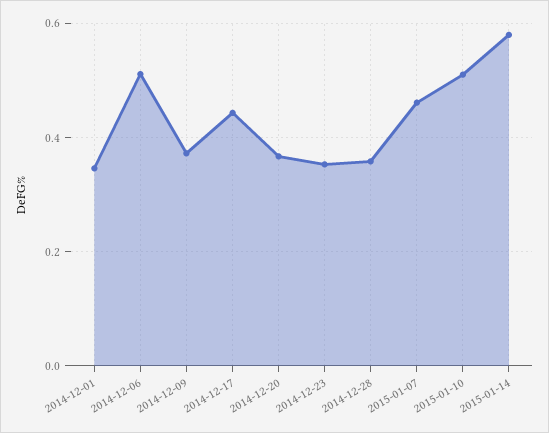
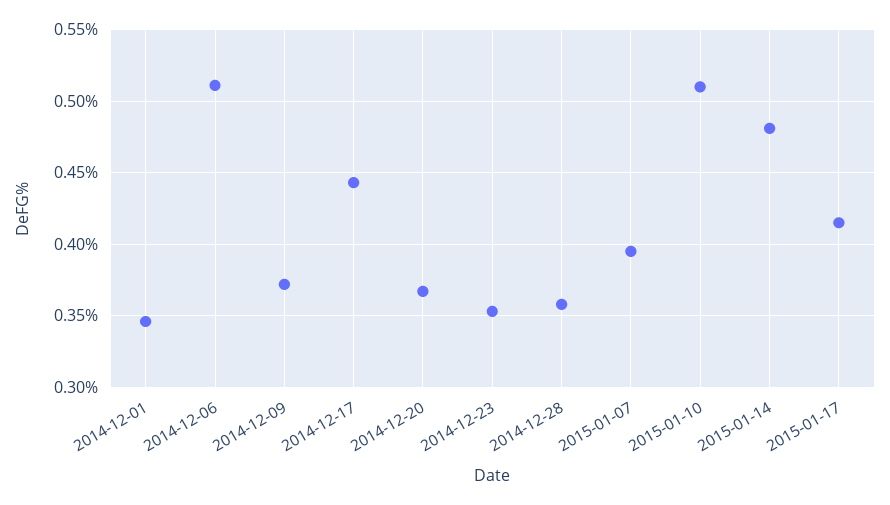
2015-01-07: 0.46 -> 0.395
2015-01-14: 0.58 -> 0.48
2015-01-17: none -> 0.415

